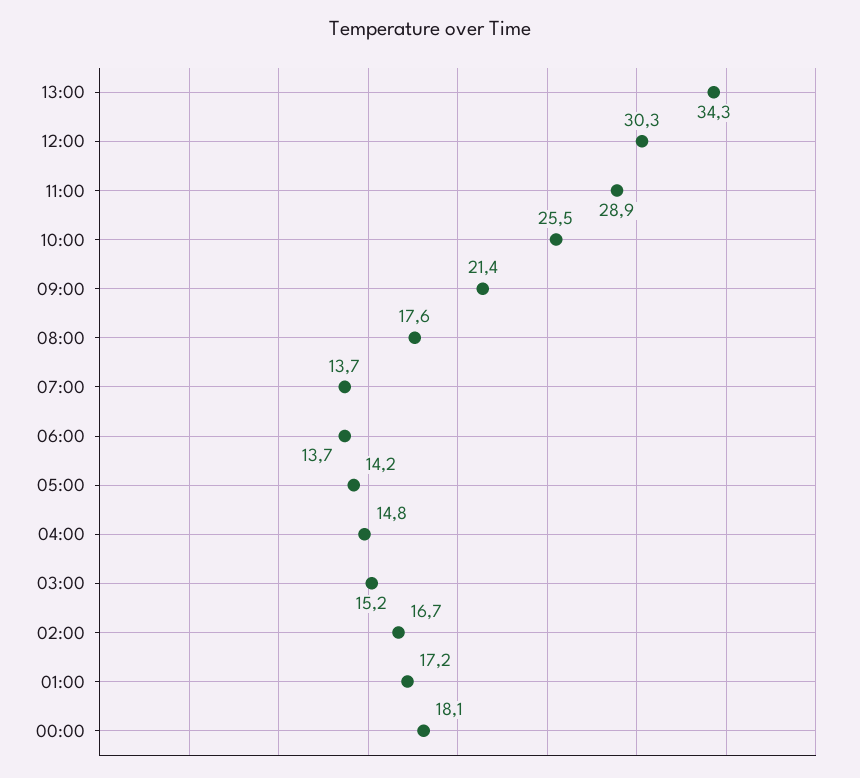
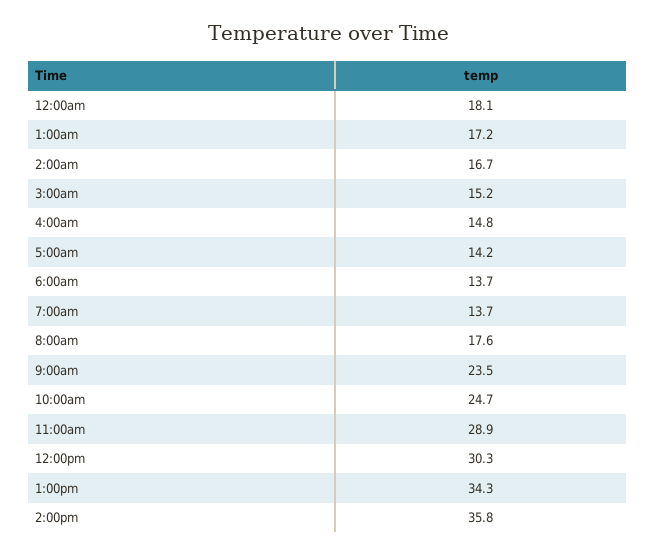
10:00: 25.5 -> 24.7
09:00: 21.4 -> 23.5
2:00pm: none -> 35.8

